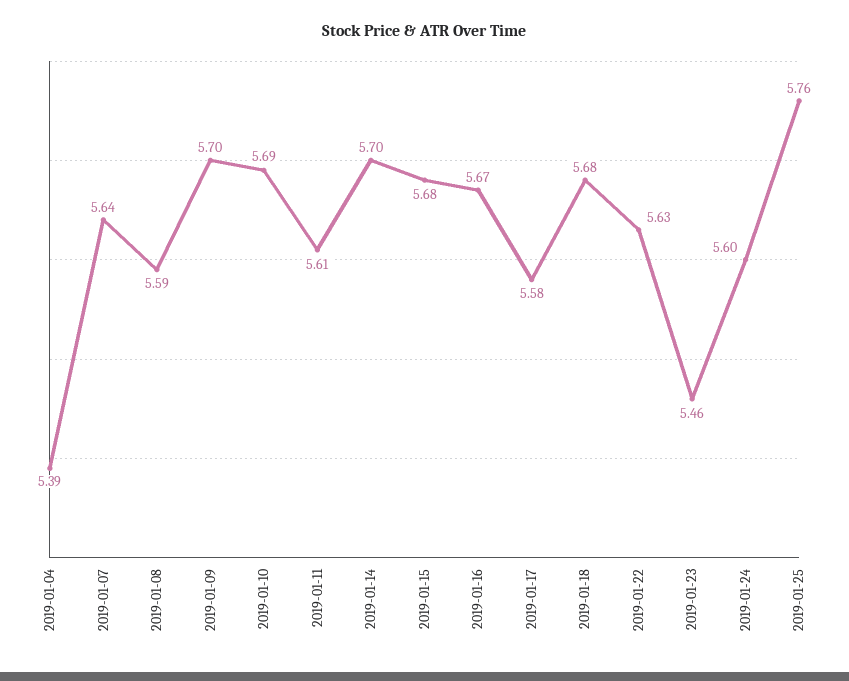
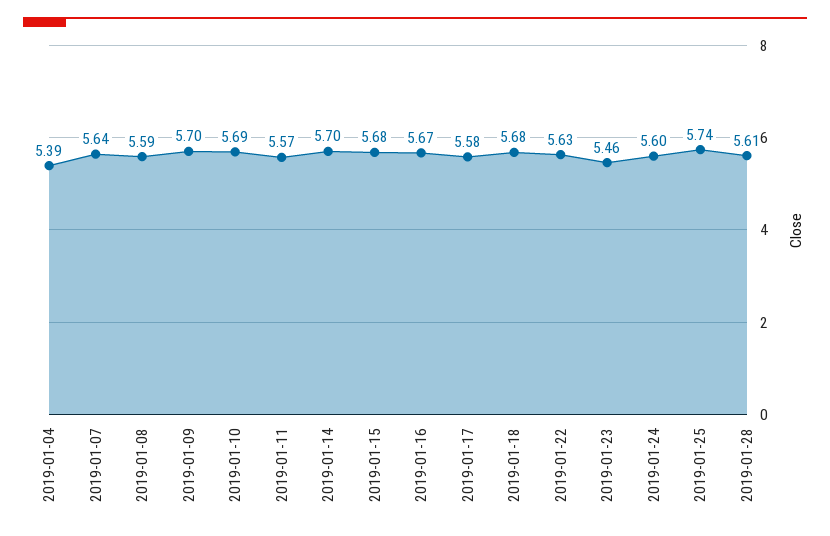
2019-01-11: 5.61 -> 5.57
2019-01-25: 5.76 -> 5.74
2019-01-28: none -> 5.61

